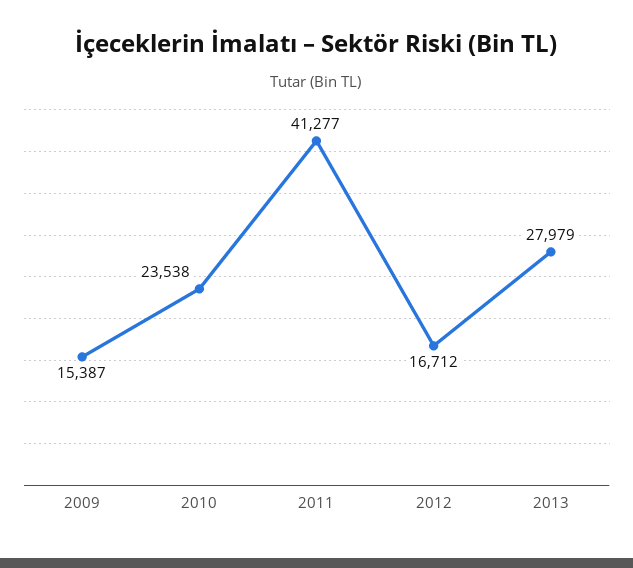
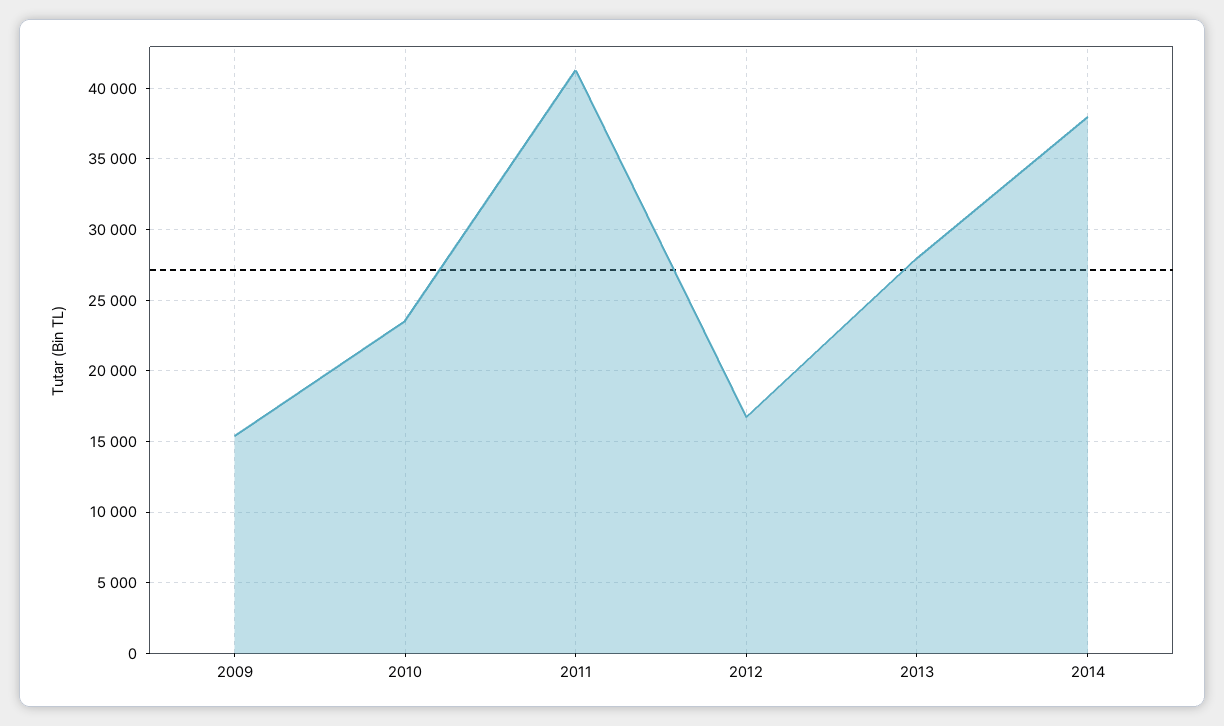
2014: none -> 38000

